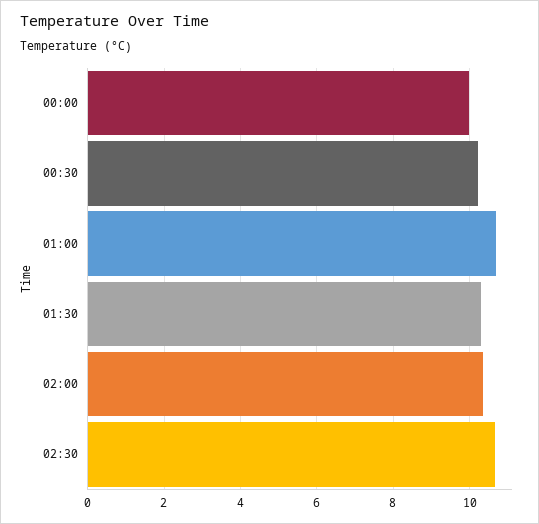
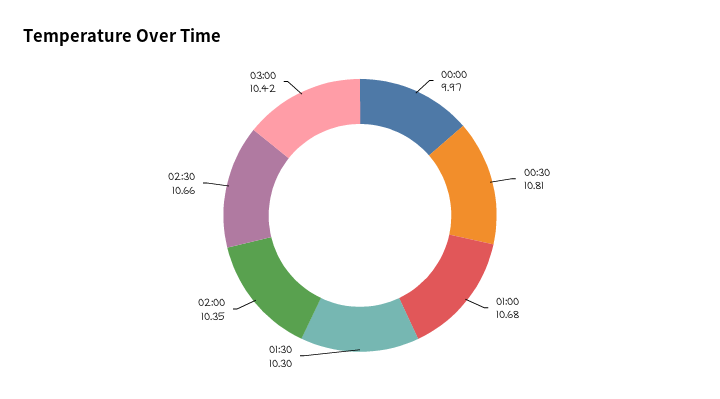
00:30: 10.2 -> 10.81
03:00: none -> 10.42

